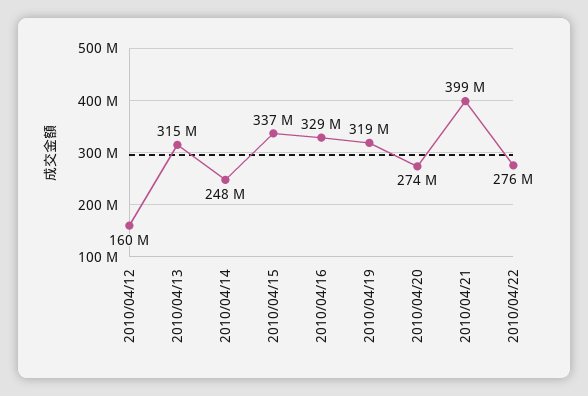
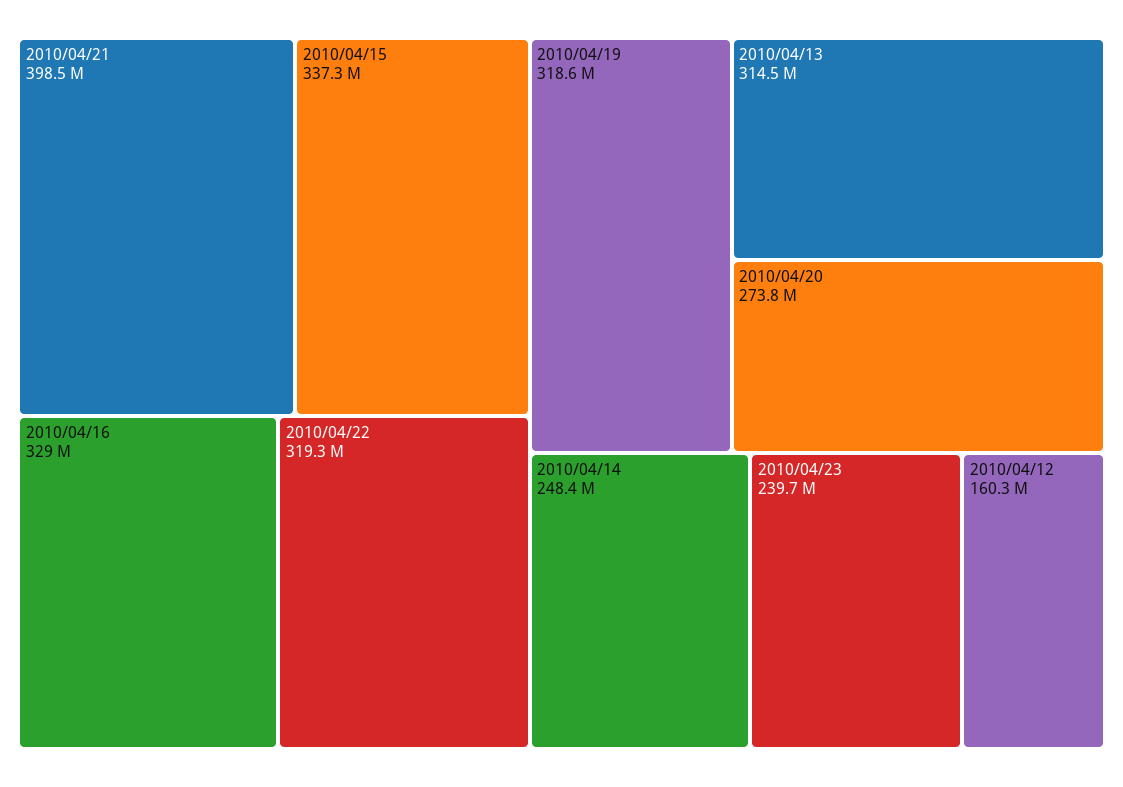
2010/04/22: 276000000 -> 319300000
2010/04/23: none -> 239700000

